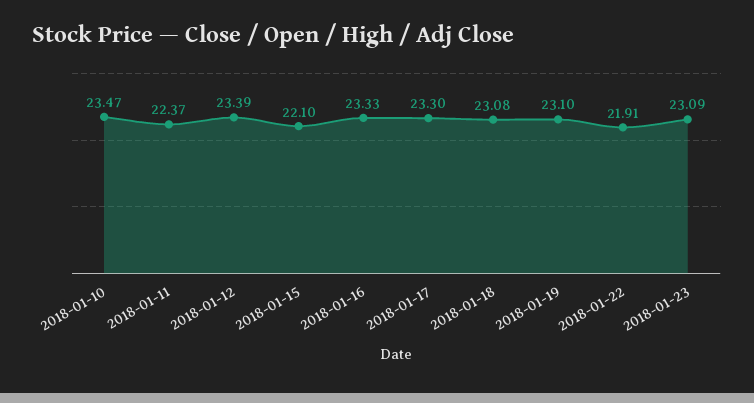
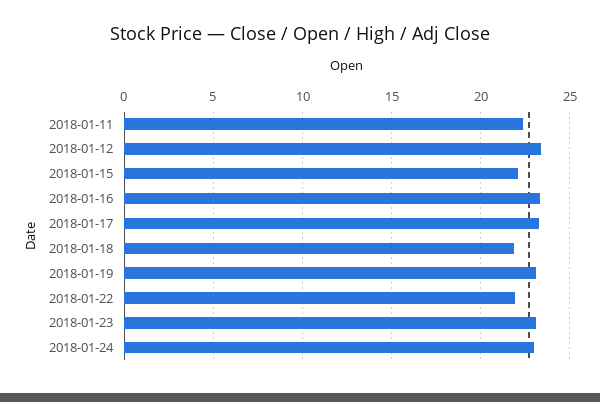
2018-01-10: 23.47 -> none
2018-01-18: 23.08 -> 22
2018-01-24: none -> 23

